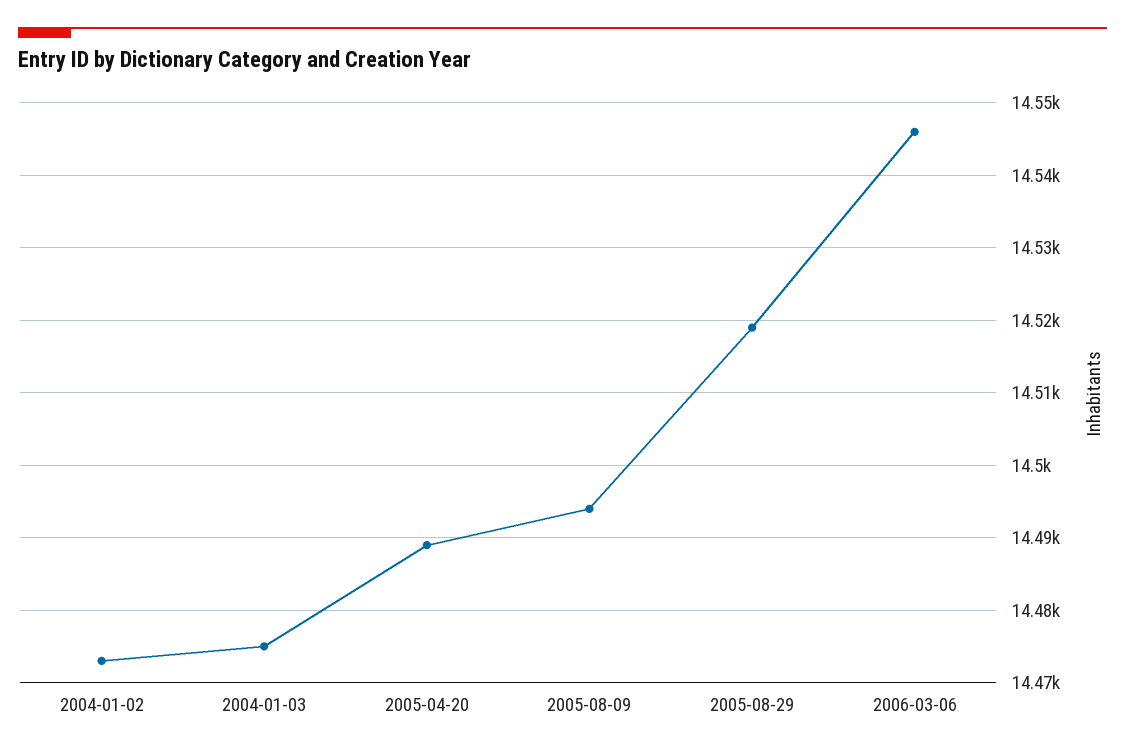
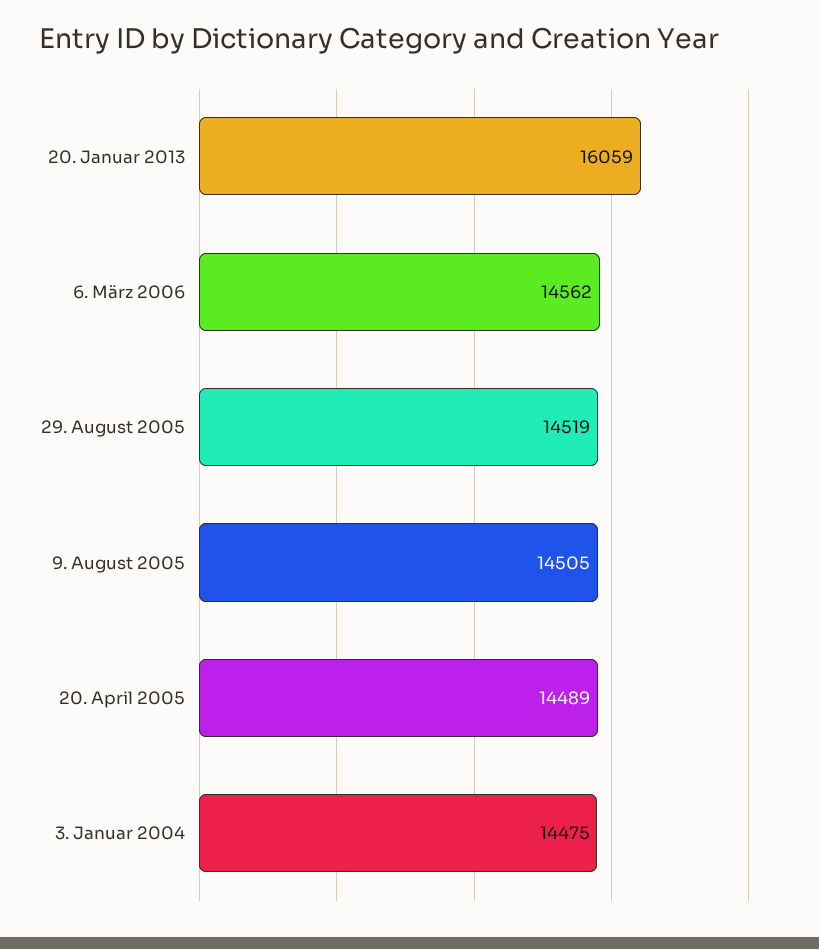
2004-01-02: 14473 -> none
2005-08-09: 14494 -> 14505
2006-03-06: 14546 -> 14562
20. Januar 2013: none -> 16059

